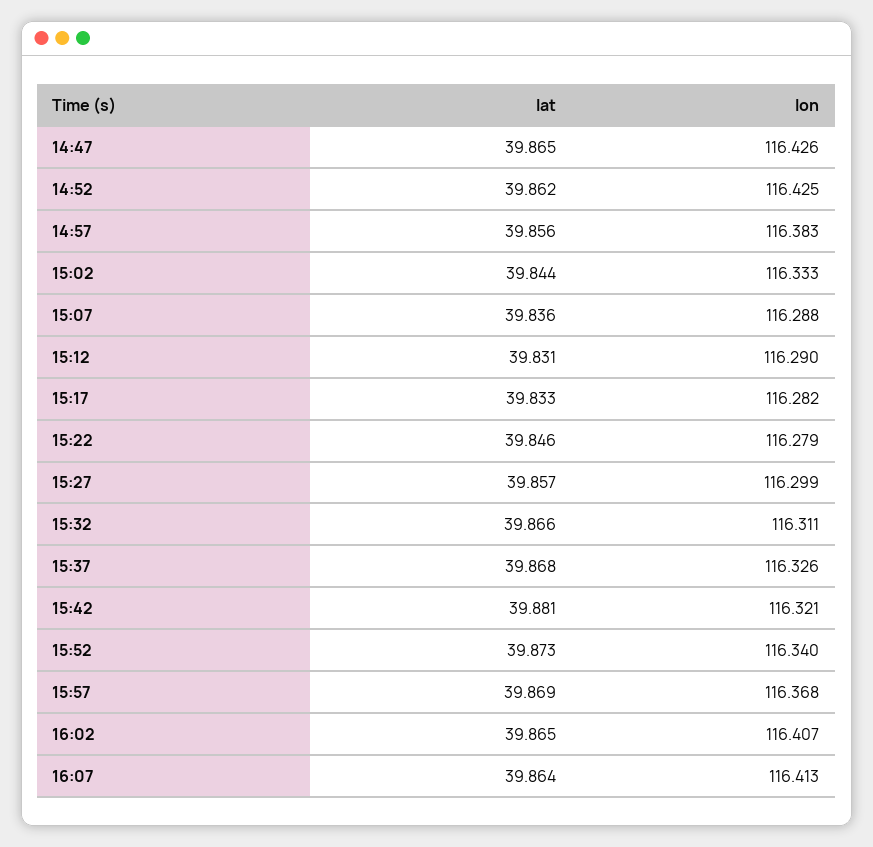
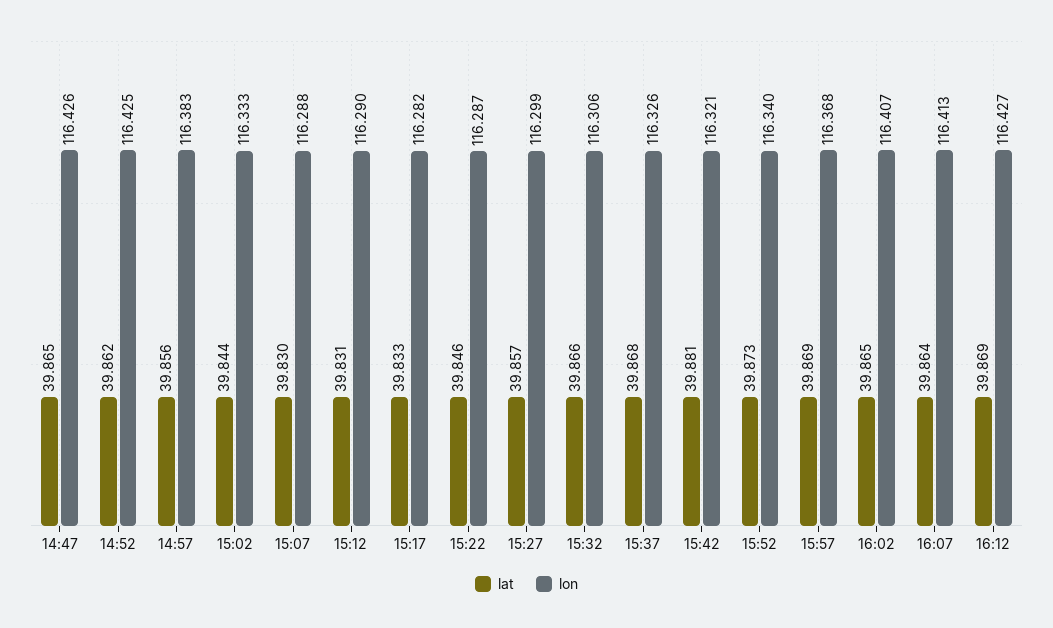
lat, 15:07: 39.836 -> 39.83
lon, 15:22: 116.279 -> 116.287
lon, 15:32: 116.311 -> 116.306
lat, 16:12: none -> 39.869
lon, 16:12: none -> 116.427

